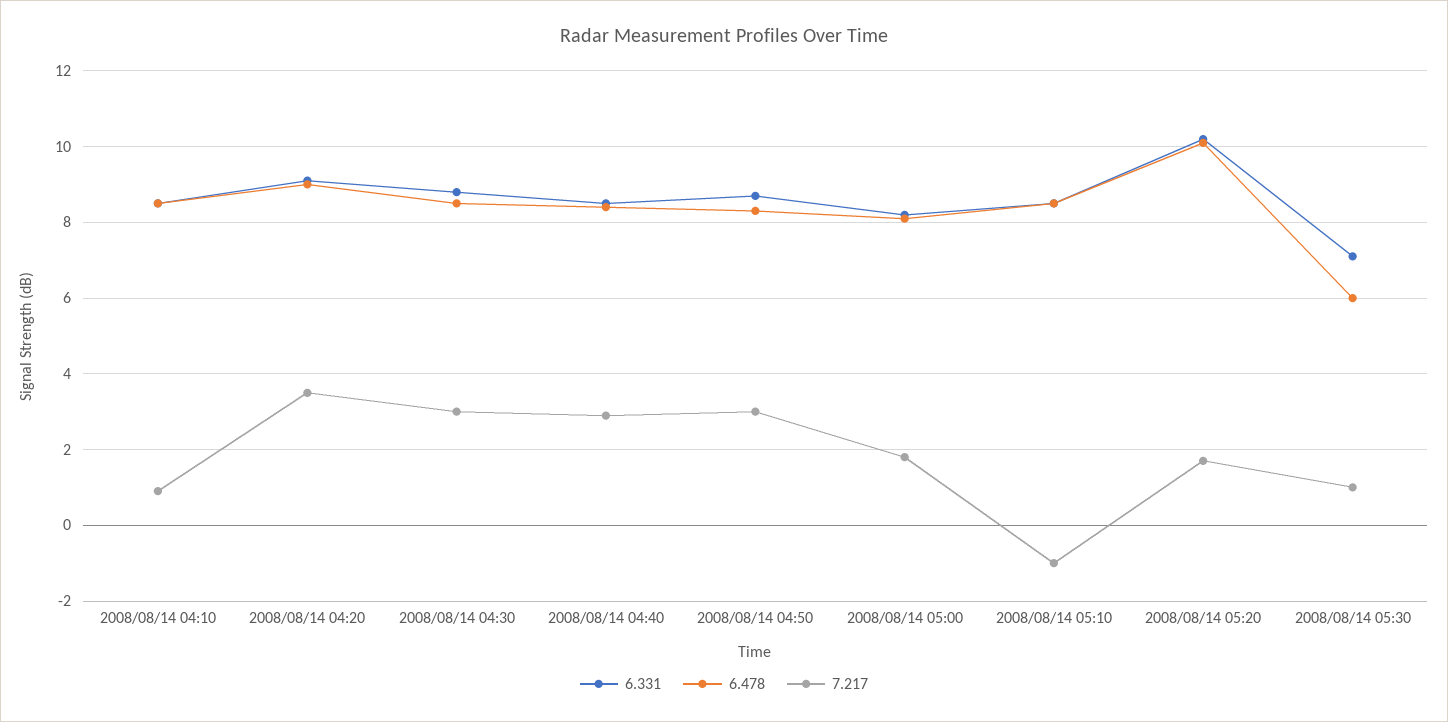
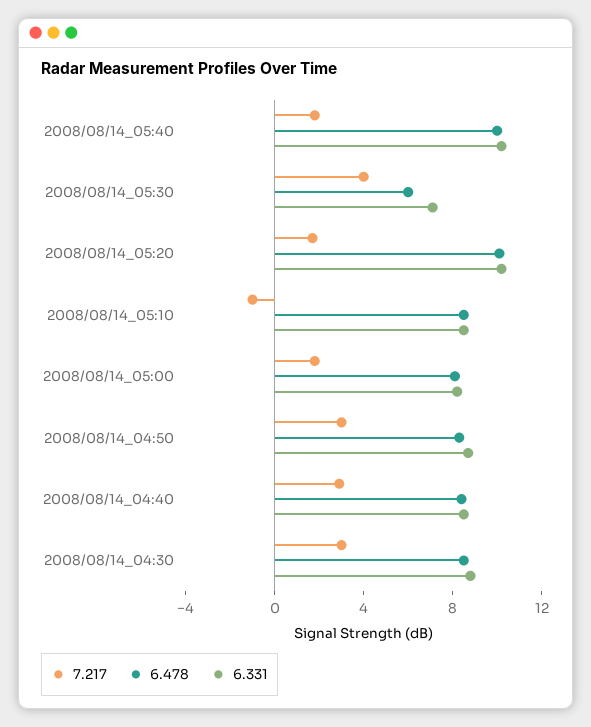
6.331, 2008/08/14 04:10: 8.5 -> none
6.478, 2008/08/14 04:10: 8.5 -> none
7.217, 2008/08/14 04:10: 1 -> none
6.331, 2008/08/14 04:20: 9 -> none
6.478, 2008/08/14 04:20: 9 -> none
7.217, 2008/08/14 04:20: 3.5 -> none
7.217, 2008/08/14 05:30: 1 -> 4
7.217, 2008/08/14_05:40: none -> 2
6.478, 2008/08/14_05:40: none -> 10
6.331, 2008/08/14_05:40: none -> 10

